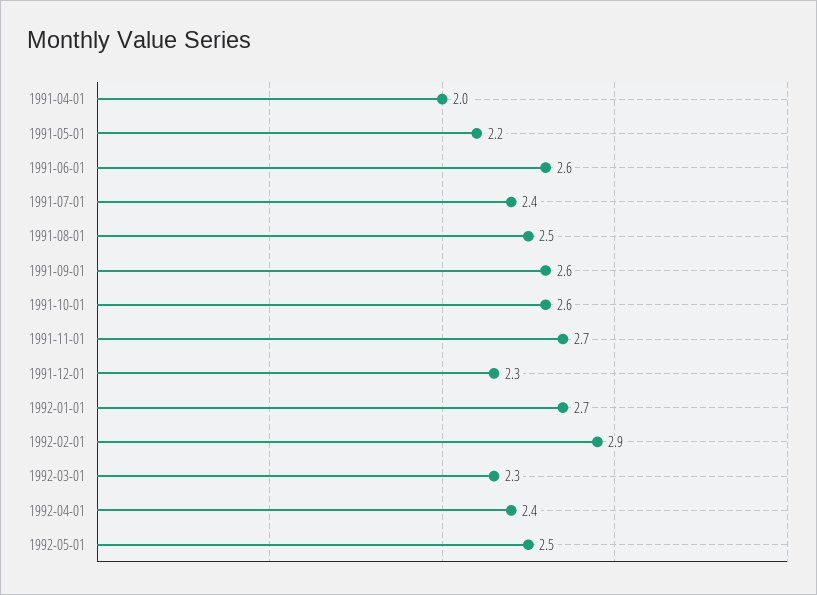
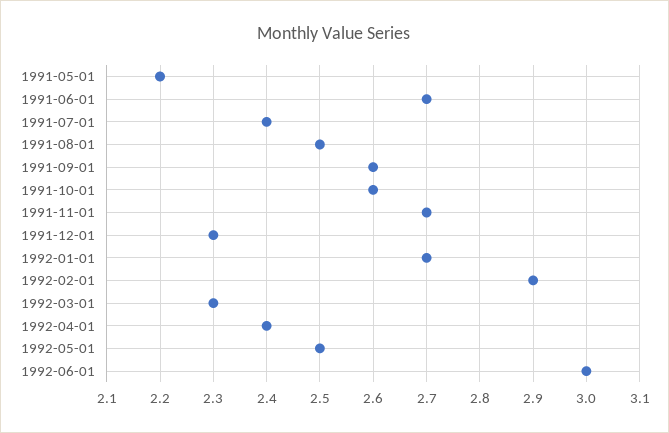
1991-04-01: 2 -> none
1991-06-01: 2.6 -> 2.7
1992-06-01: none -> 3

